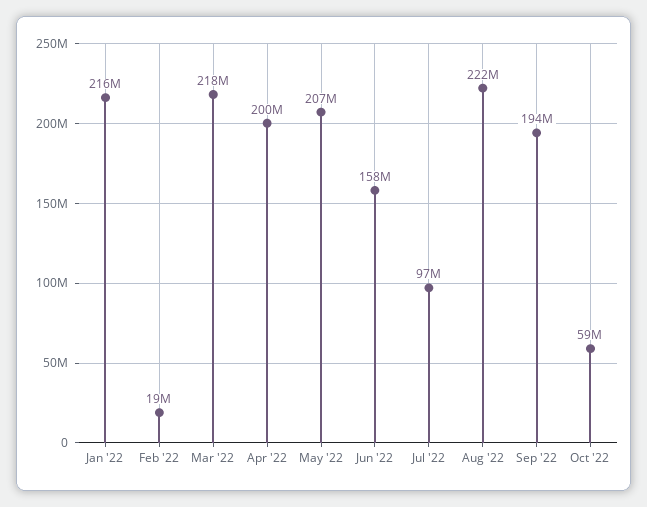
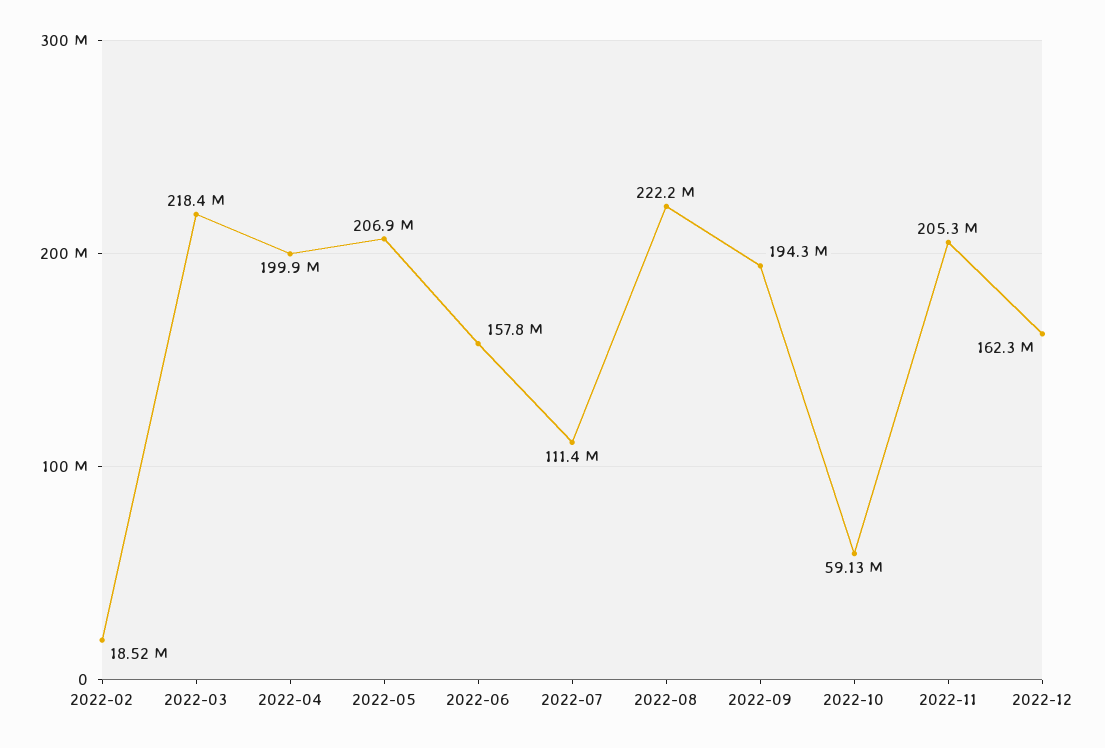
Jan '22: 216000000 -> none
Jul '22: 97000000 -> 111400000
2022-11: none -> 205300000
2022-12: none -> 162300000

